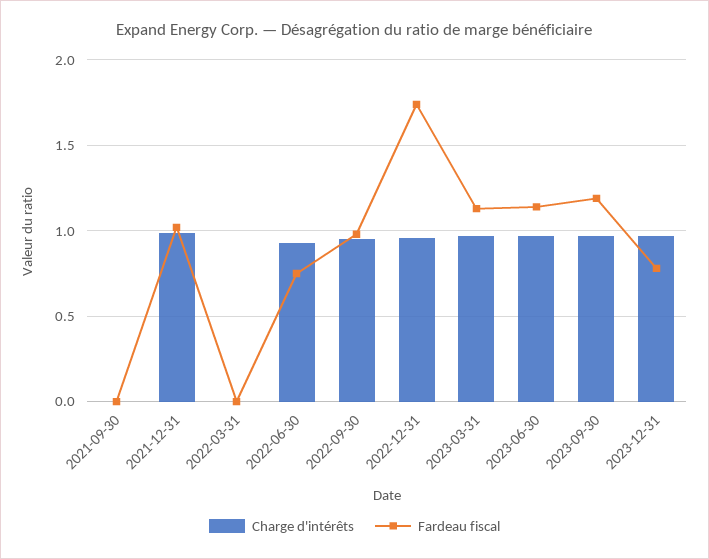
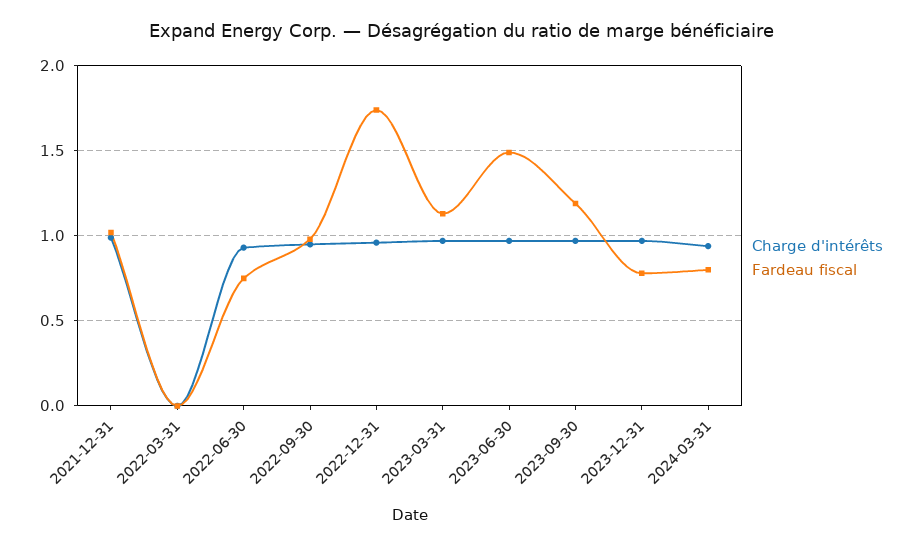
Charge d'intérêts, 2021-09-30: 0 -> none
Fardeau fiscal, 2021-09-30: 0 -> none
Fardeau fiscal, 2023-06-30: 1.15 -> 1.5
Charge d'intérêts, 2024-03-31: none -> 0.95
Fardeau fiscal, 2024-03-31: none -> 0.8

